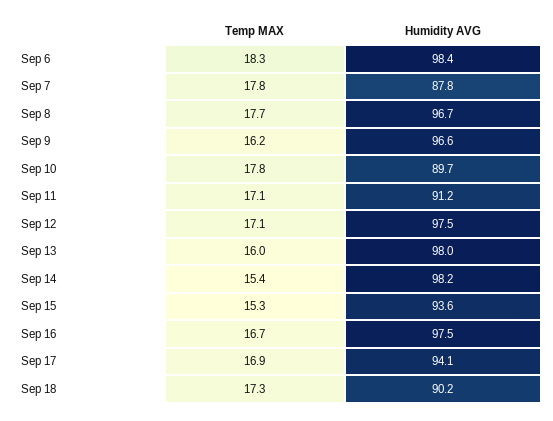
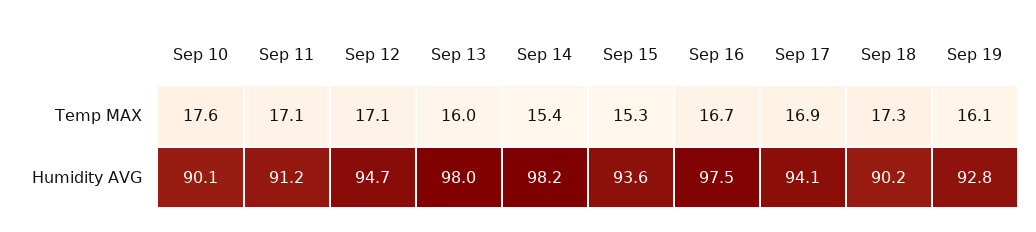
Temp MAX, Sep 6: 18.3 -> none
Humidity AVG, Sep 6: 98.4 -> none
Temp MAX, Sep 7: 17.8 -> none
Humidity AVG, Sep 7: 87.8 -> none
Temp MAX, Sep 8: 17.7 -> none
Humidity AVG, Sep 8: 96.7 -> none
Temp MAX, Sep 9: 16.2 -> none
Humidity AVG, Sep 9: 96.6 -> none
Temp MAX, Sep 10: 17.8 -> 17.6
Humidity AVG, Sep 10: 89.7 -> 90.1
Humidity AVG, Sep 12: 97.5 -> 94.7
Temp MAX, Sep 19: none -> 16.1
Humidity AVG, Sep 19: none -> 92.8

